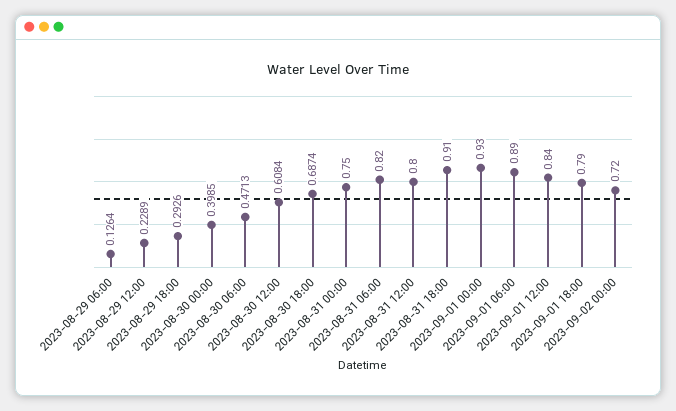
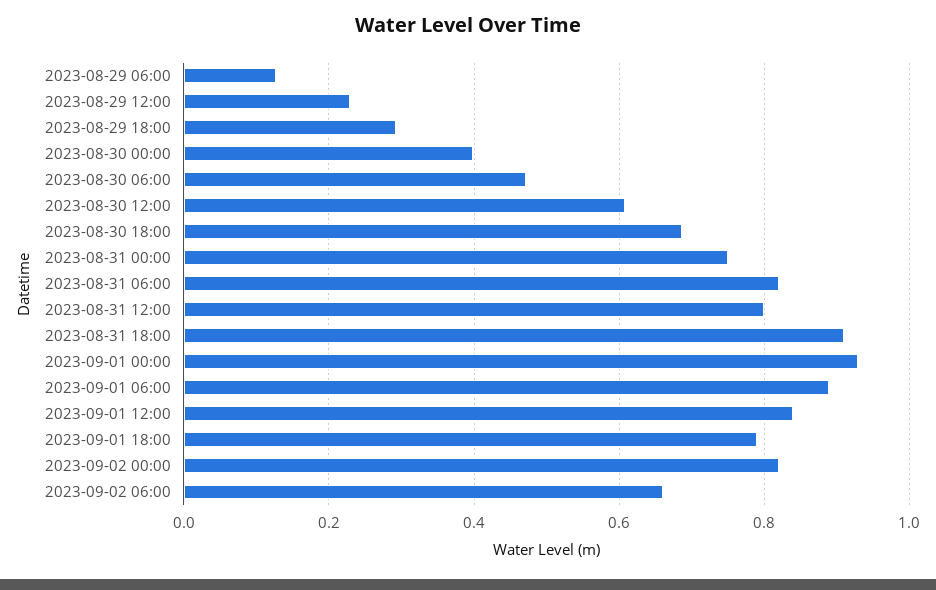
2023-09-02 00:00: 0.72 -> 0.82
2023-09-02 06:00: none -> 0.66

